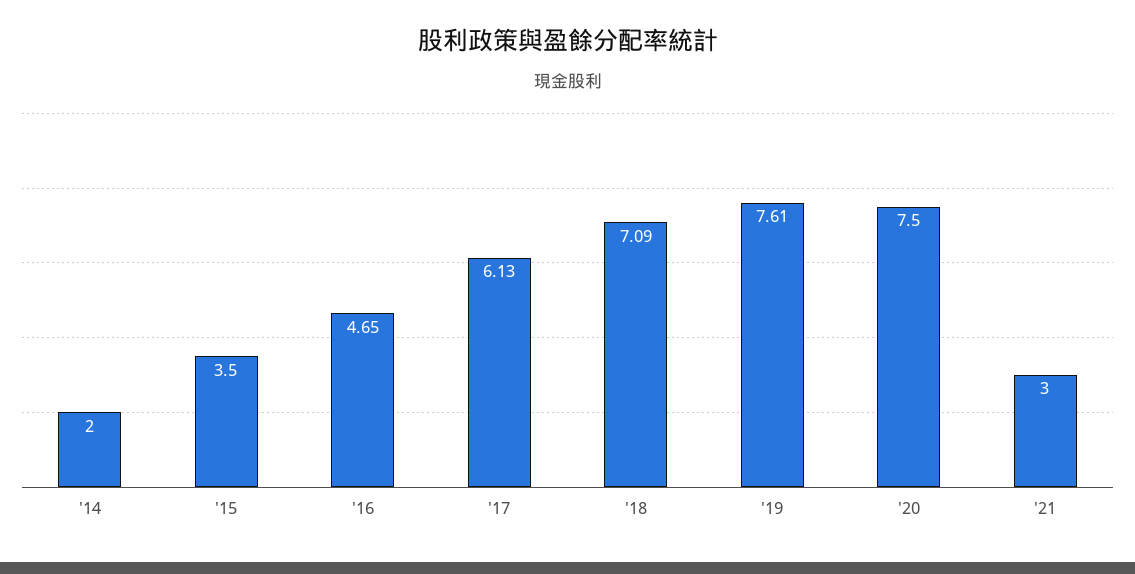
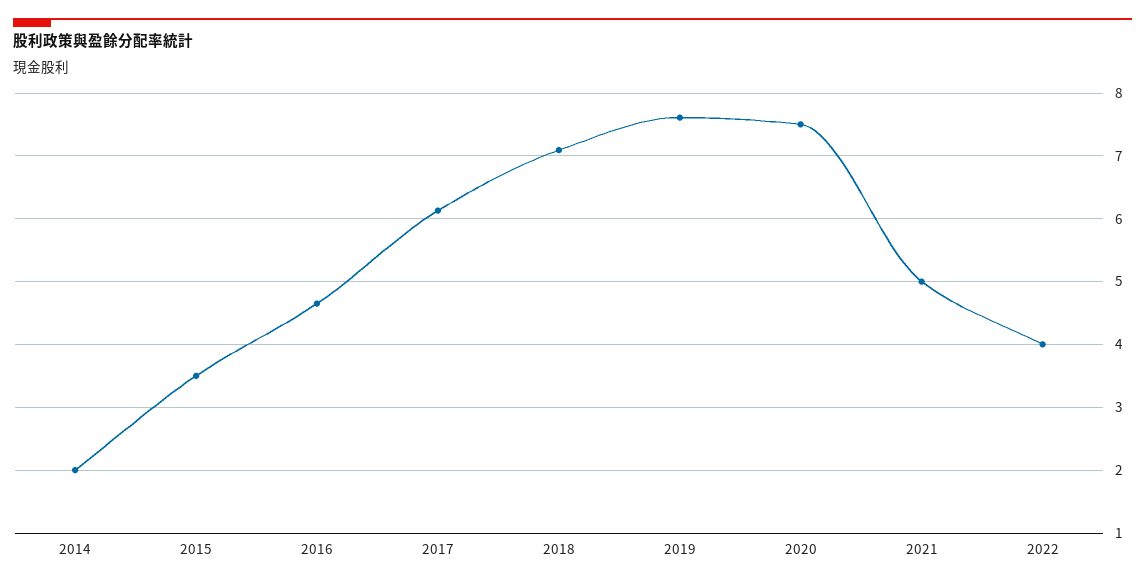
'21: 3 -> 5
2022: none -> 4

